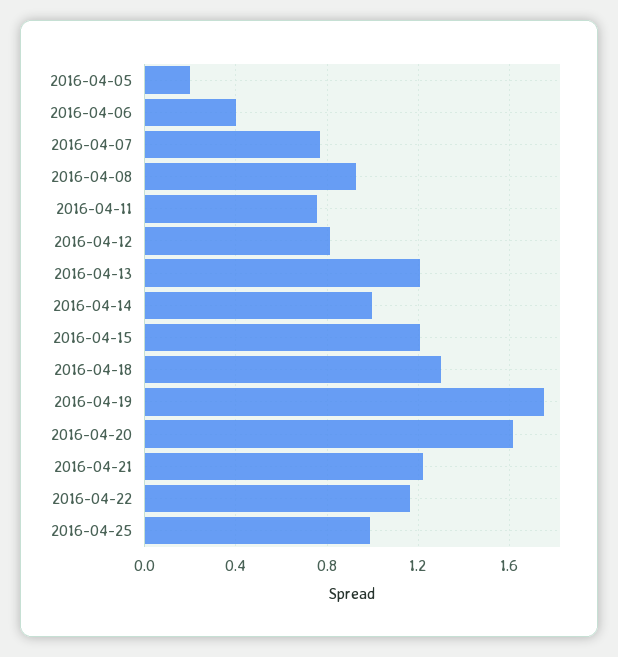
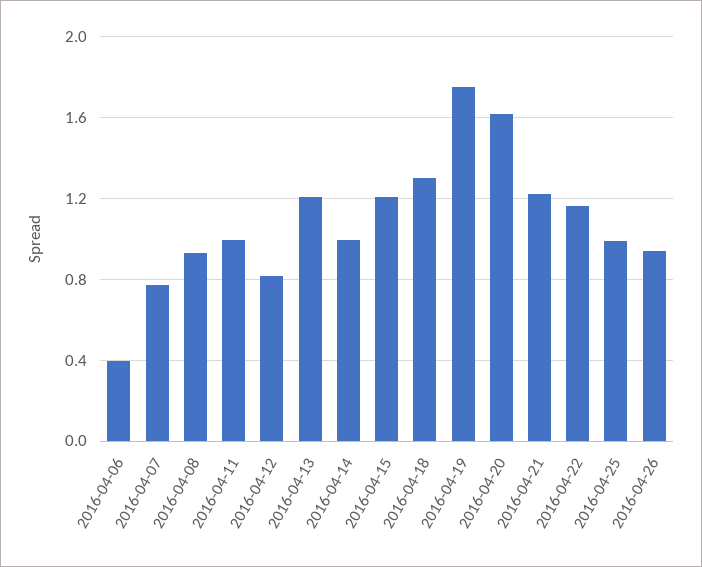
2016-04-05: 0.2 -> none
2016-04-11: 0.75 -> 1
2016-04-26: none -> 0.95

